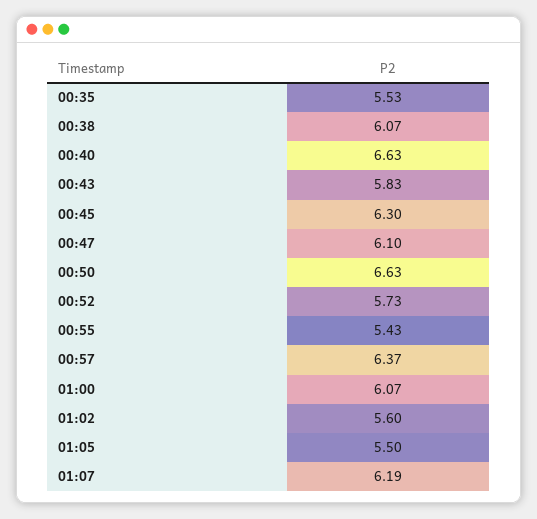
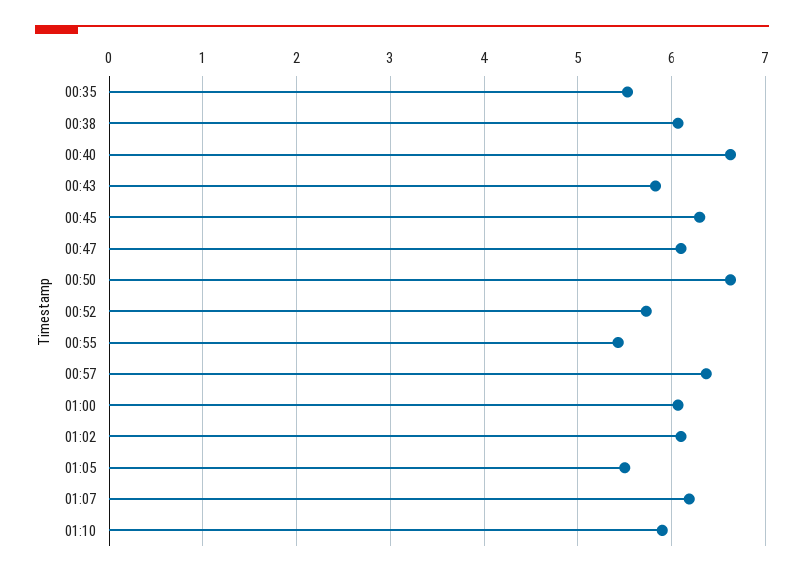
01:02: 5.6 -> 6.1
01:10: none -> 5.9

